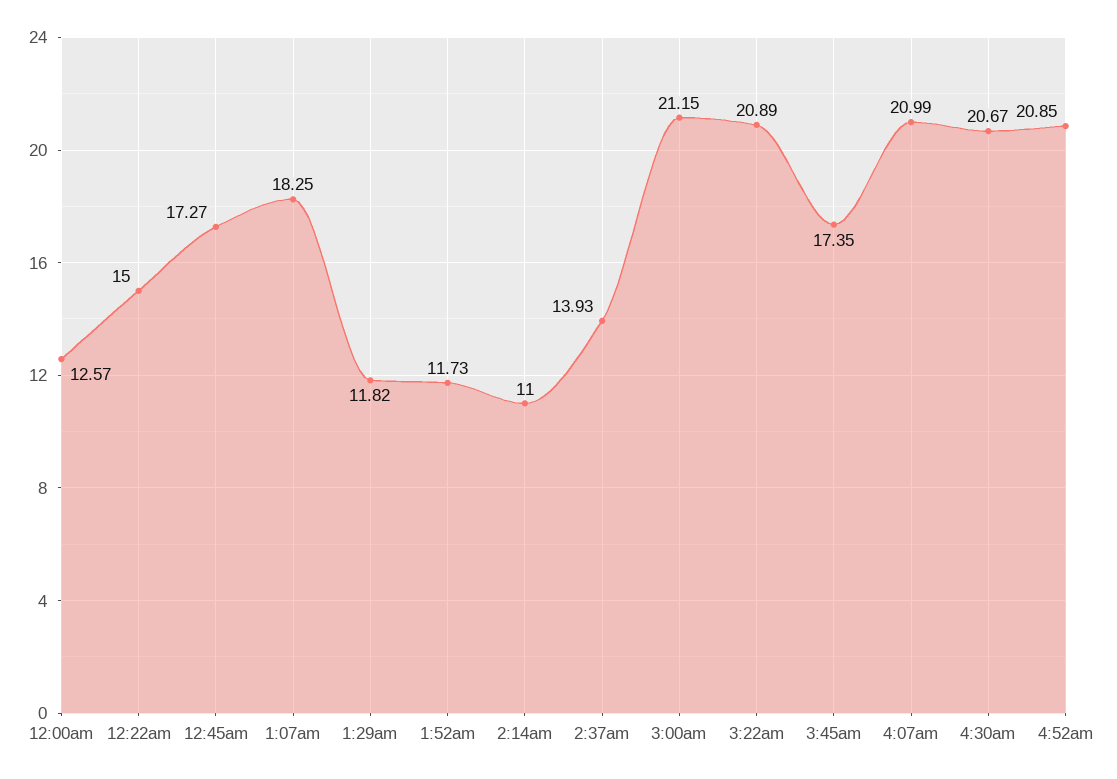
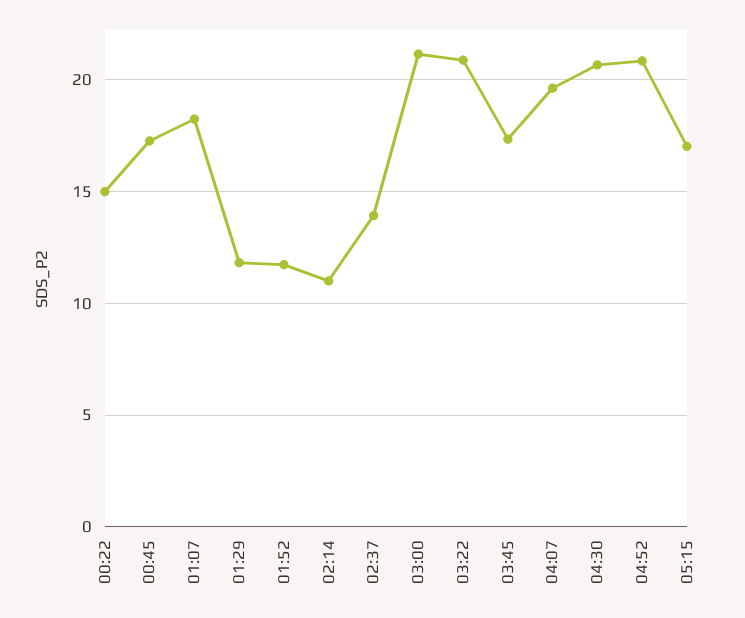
12:00am: 12.57 -> none
4:07am: 20.99 -> 19.5
05:15: none -> 17

